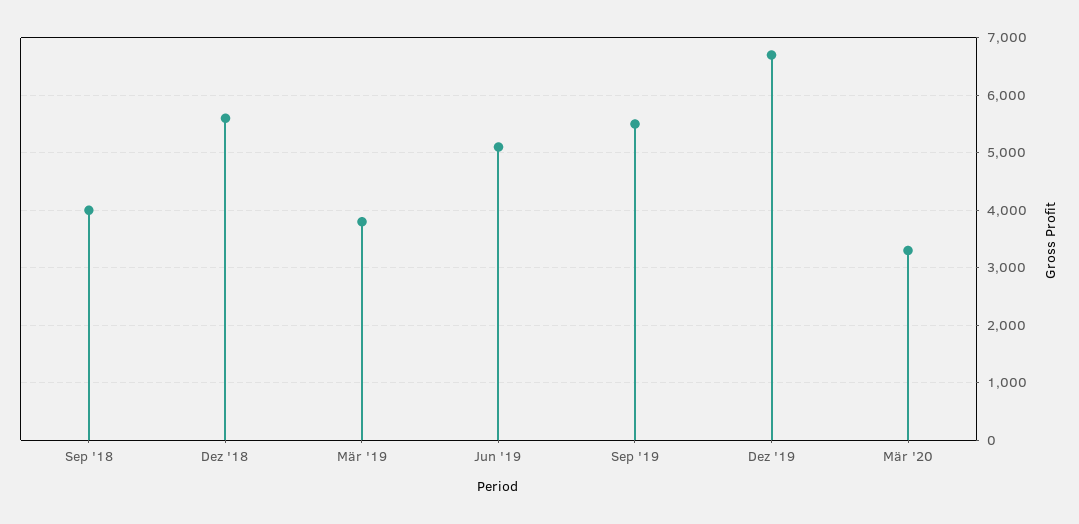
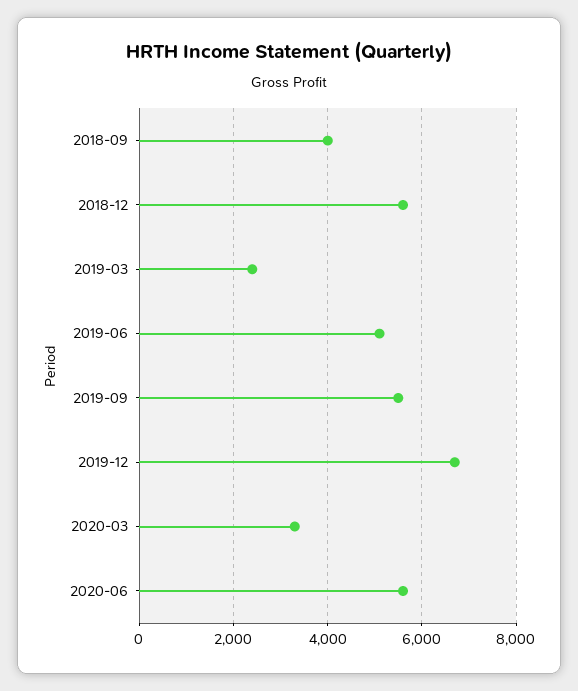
Mär '19: 3800 -> 2400
2020-06: none -> 5600

